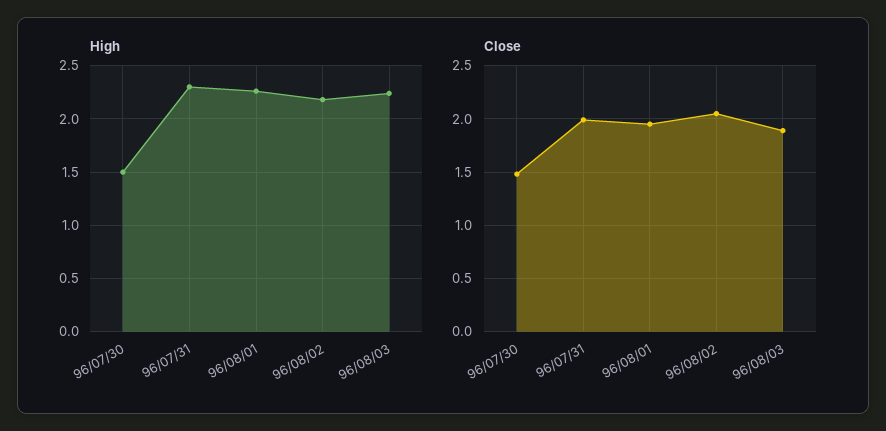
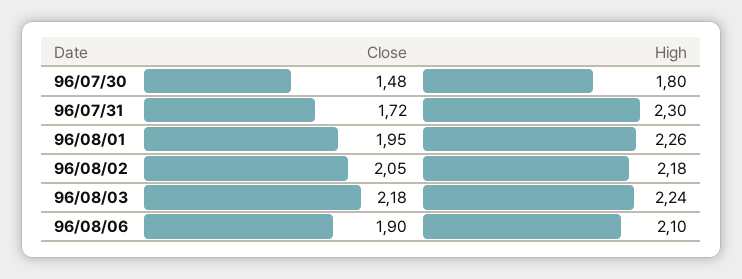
High, 96/07/30: 1.5 -> 1.8
Close, 96/07/31: 2 -> 1.72
Close, 96/08/03: 1.9 -> 2.18
Close, 96/08/06: none -> 1.9
High, 96/08/06: none -> 2.1

